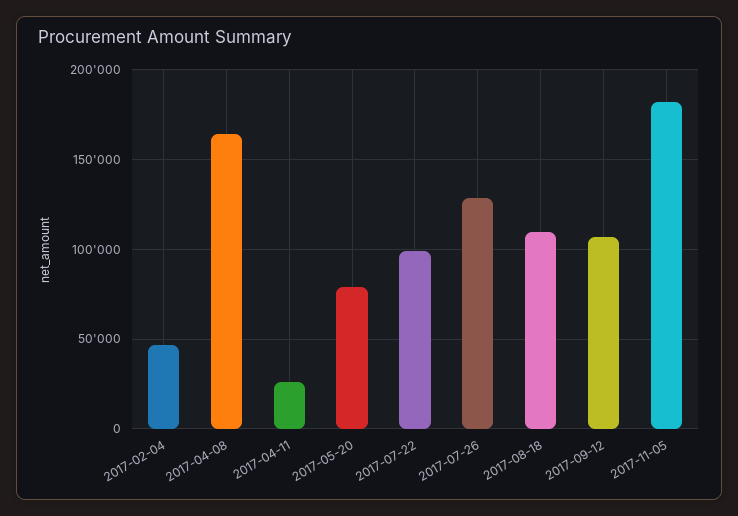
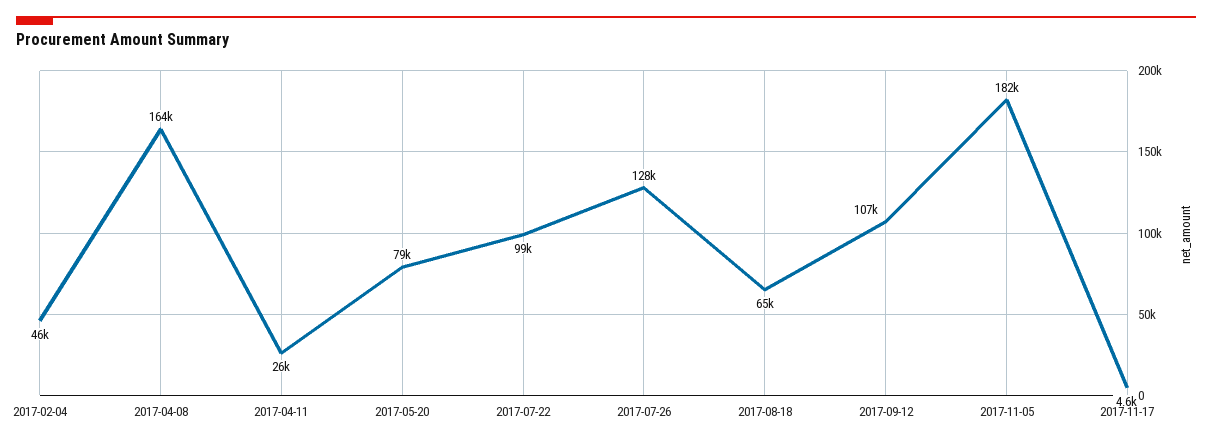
2017-08-18: 110000 -> 65000
2017-11-17: none -> 4600

